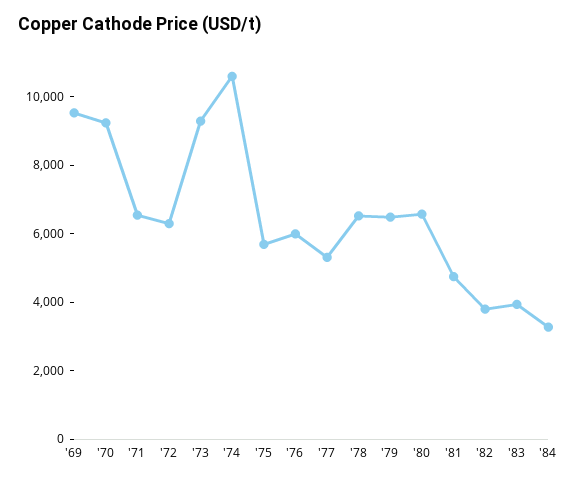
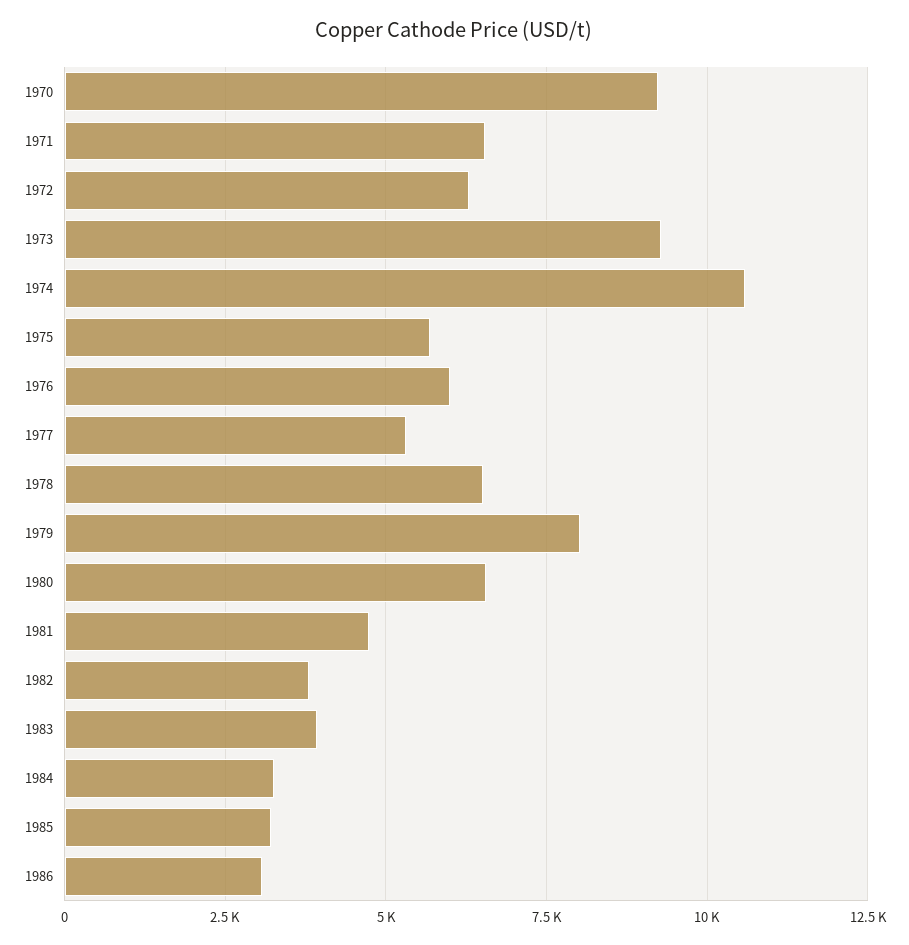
'69: 9500 -> none
'79: 6500 -> 8000
1985: none -> 3250
1986: none -> 3000

